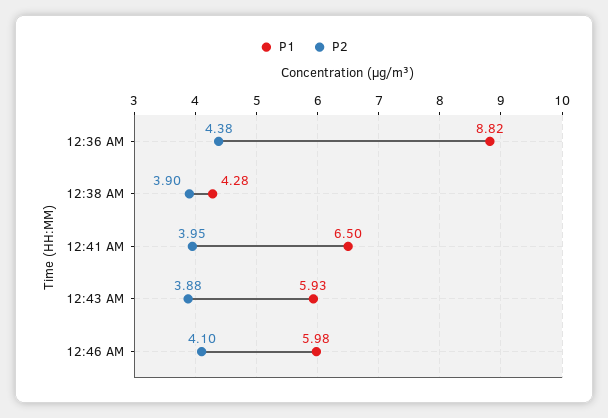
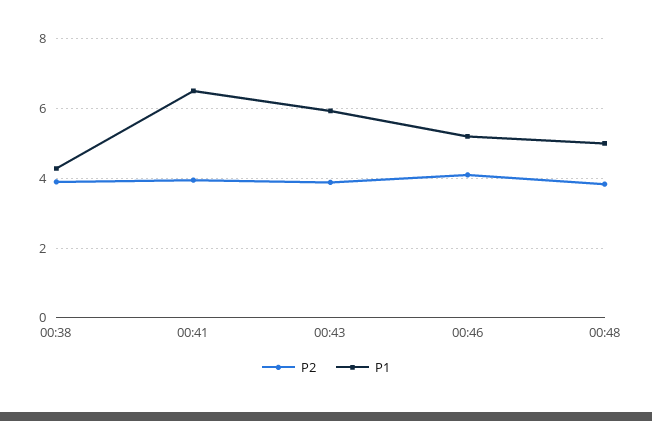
P1, 12:36 AM: 8.82 -> none
P2, 12:36 AM: 4.38 -> none
P1, 12:46 AM: 5.98 -> 5.2
P2, 00:48: none -> 3.8
P1, 00:48: none -> 5

